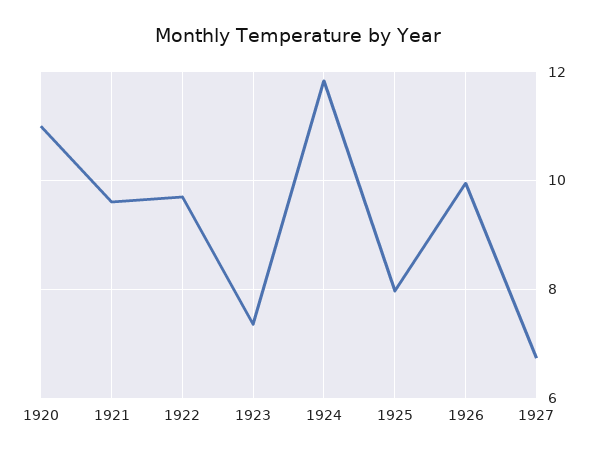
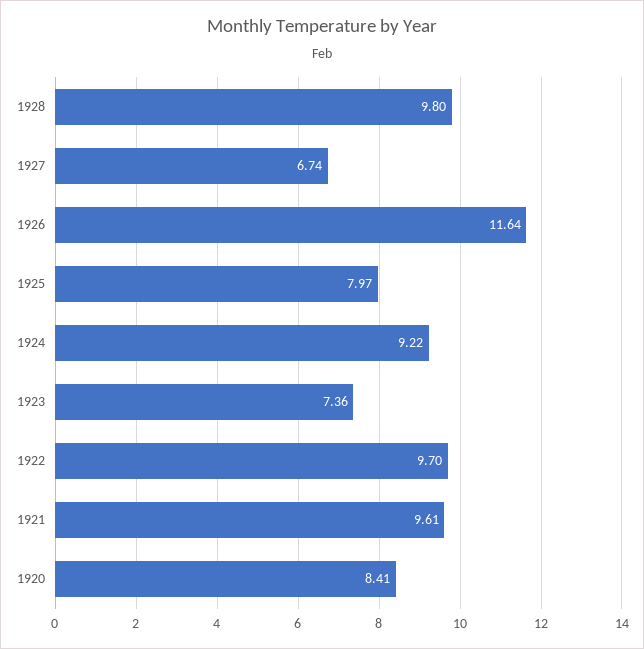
1920: 11 -> 8.41
1924: 11.8 -> 9.22
1926: 10 -> 11.64
1928: none -> 9.8

